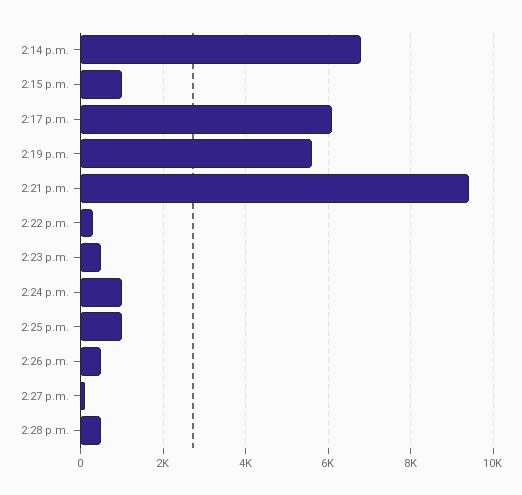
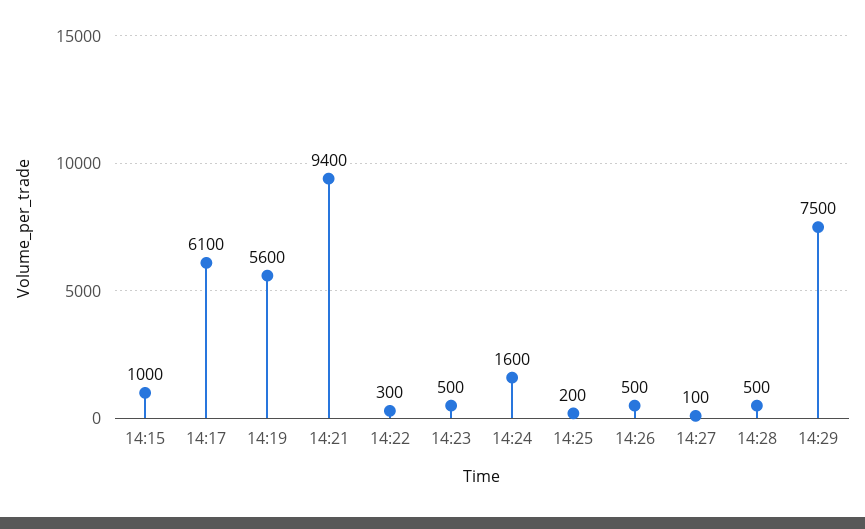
2:14 p.m.: 6800 -> none
2:24 p.m.: 1000 -> 1600
2:25 p.m.: 1000 -> 200
14:29: none -> 7500

